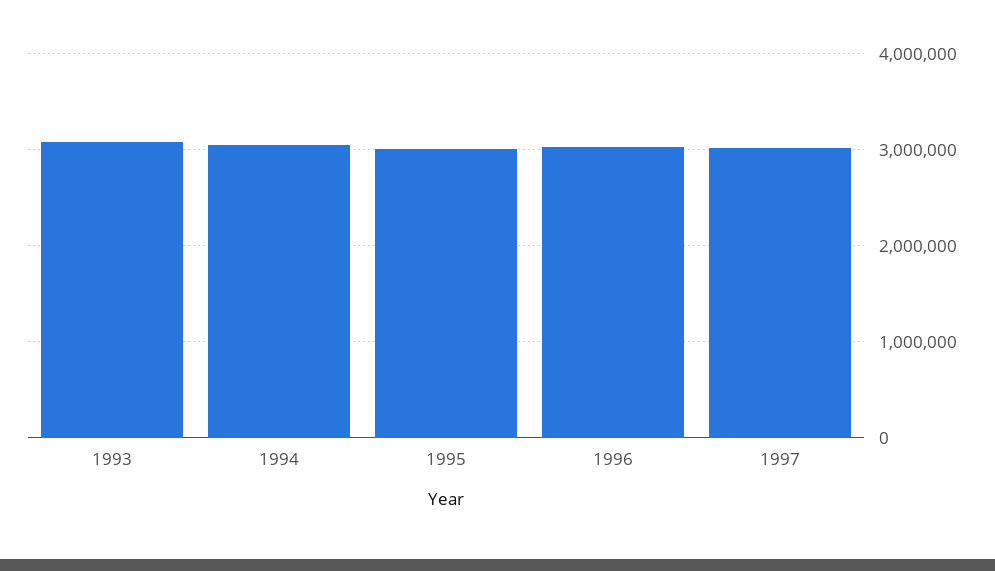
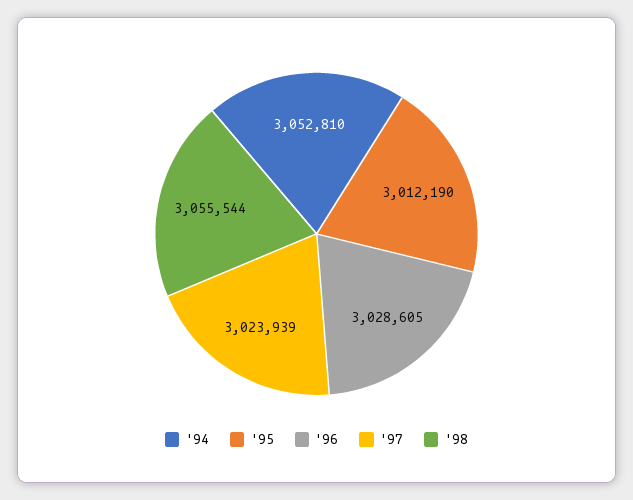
1993: 3100000 -> none
'98: none -> 3055544

